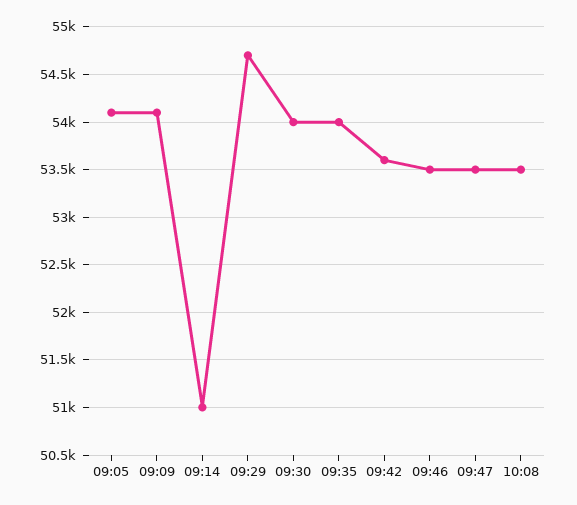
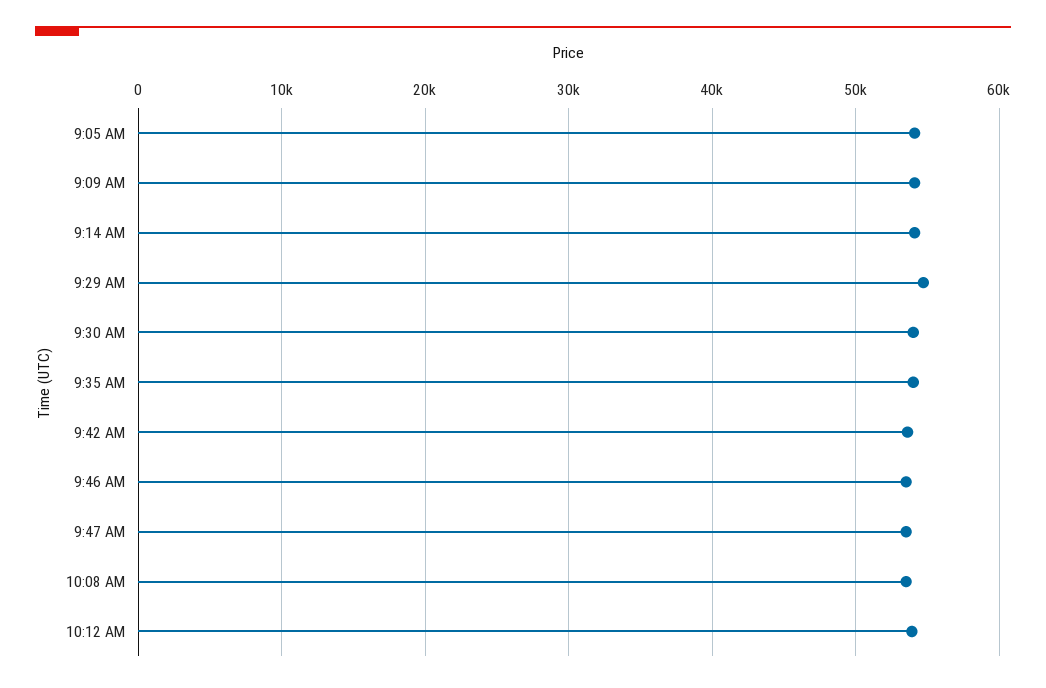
09:14: 51000 -> 54000
10:12 AM: none -> 54000

